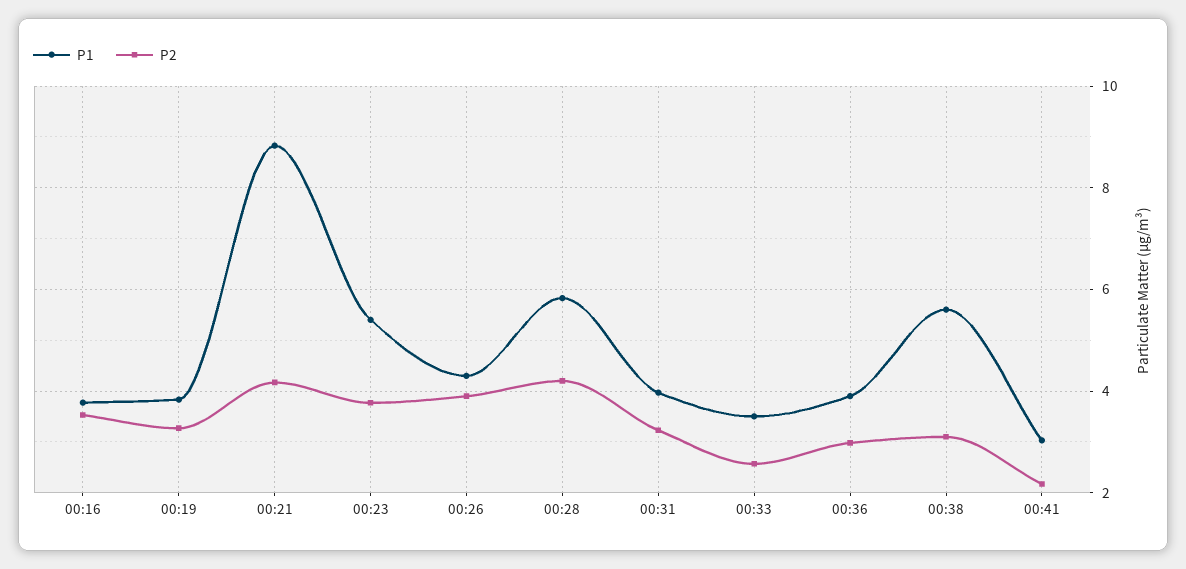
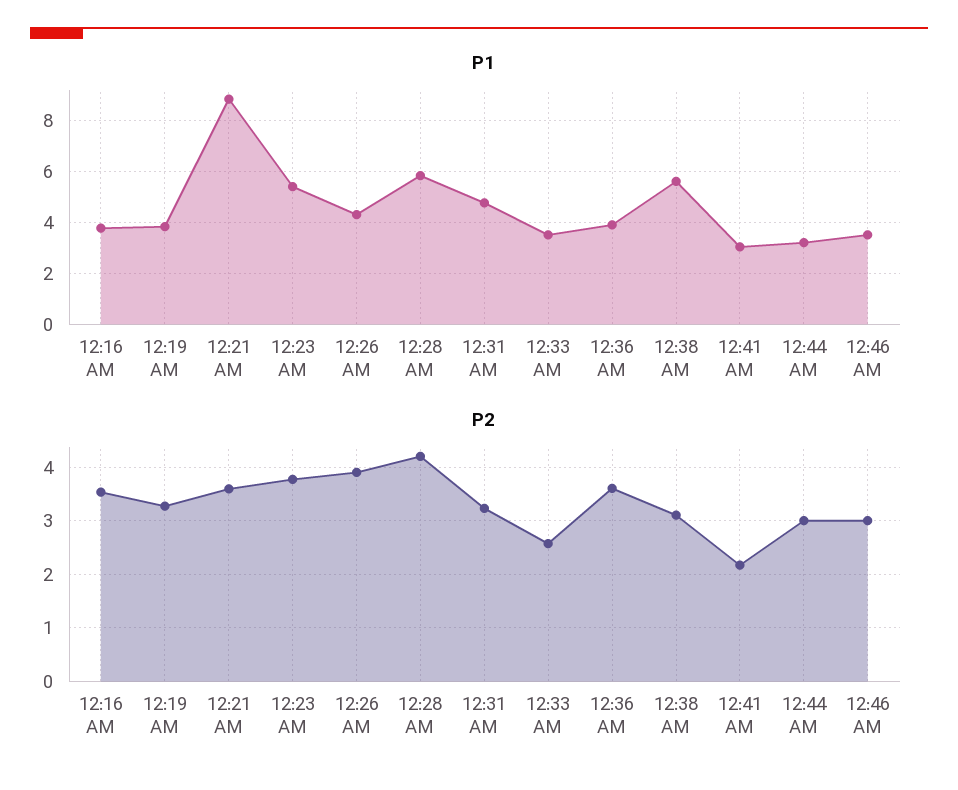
P2, 00:21: 4.2 -> 3.6
P1, 00:31: 4 -> 4.75
P2, 00:36: 3 -> 3.6
P1, 12:44 AM: none -> 3.25
P1, 12:46 AM: none -> 3.5
P2, 12:44 AM: none -> 3
P2, 12:46 AM: none -> 3

